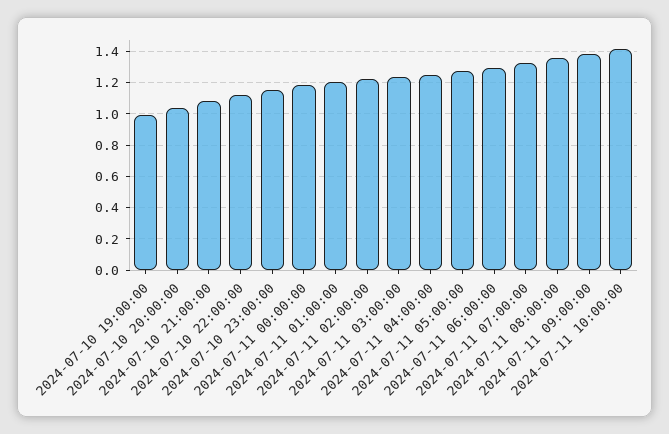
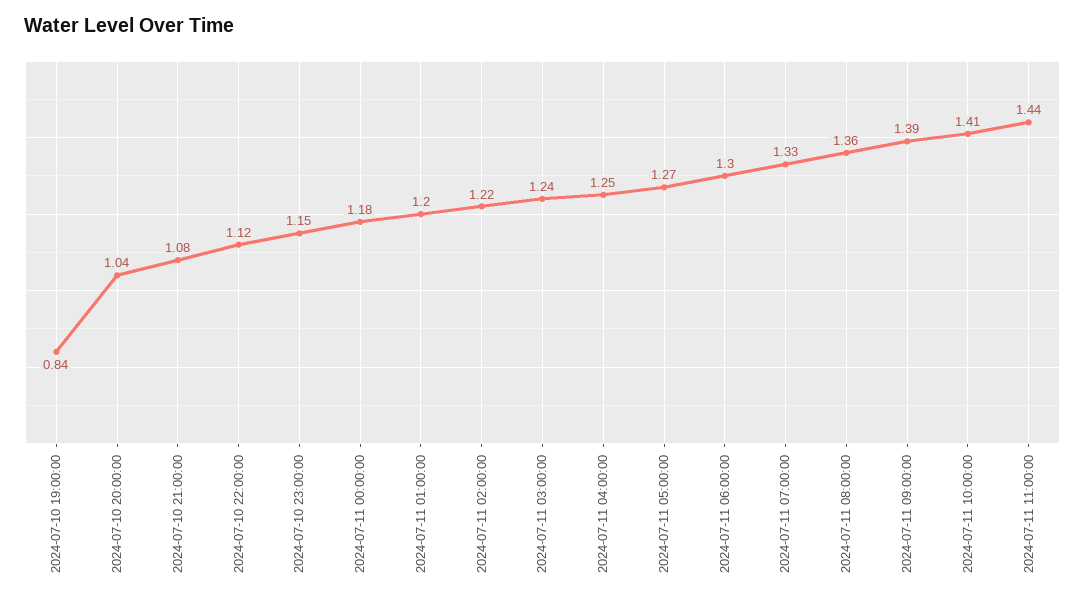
2024-07-10 19:00:00: 1 -> 0.84
2024-07-11 11:00:00: none -> 1.44

